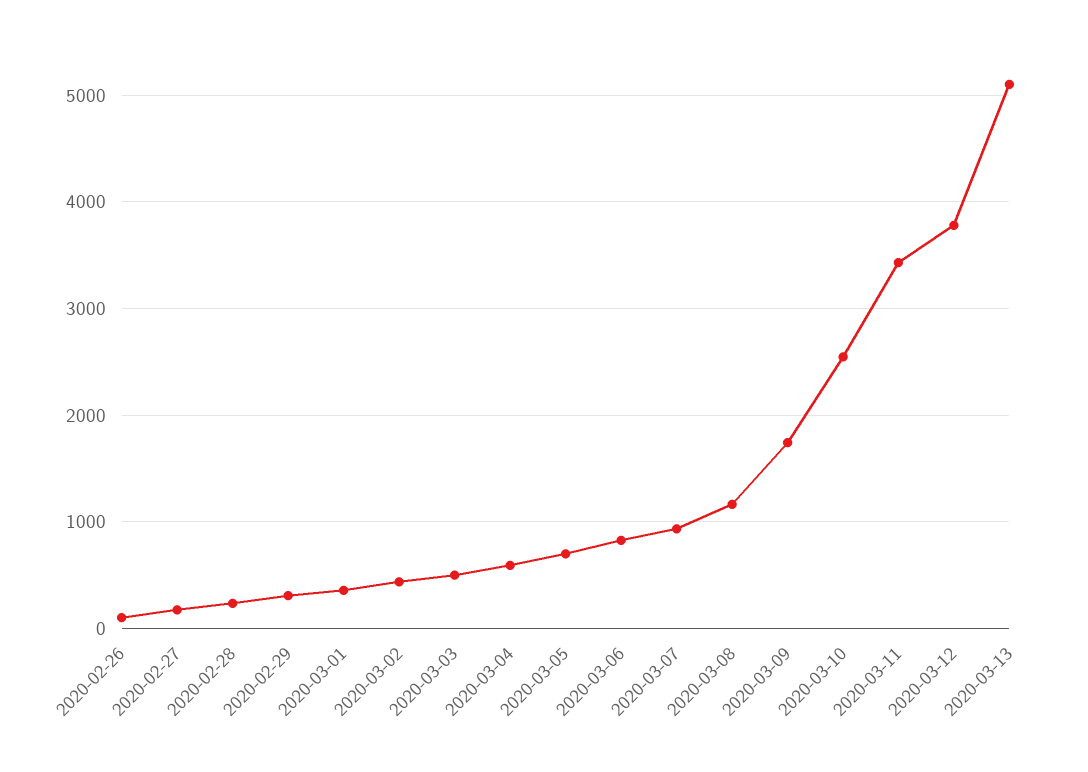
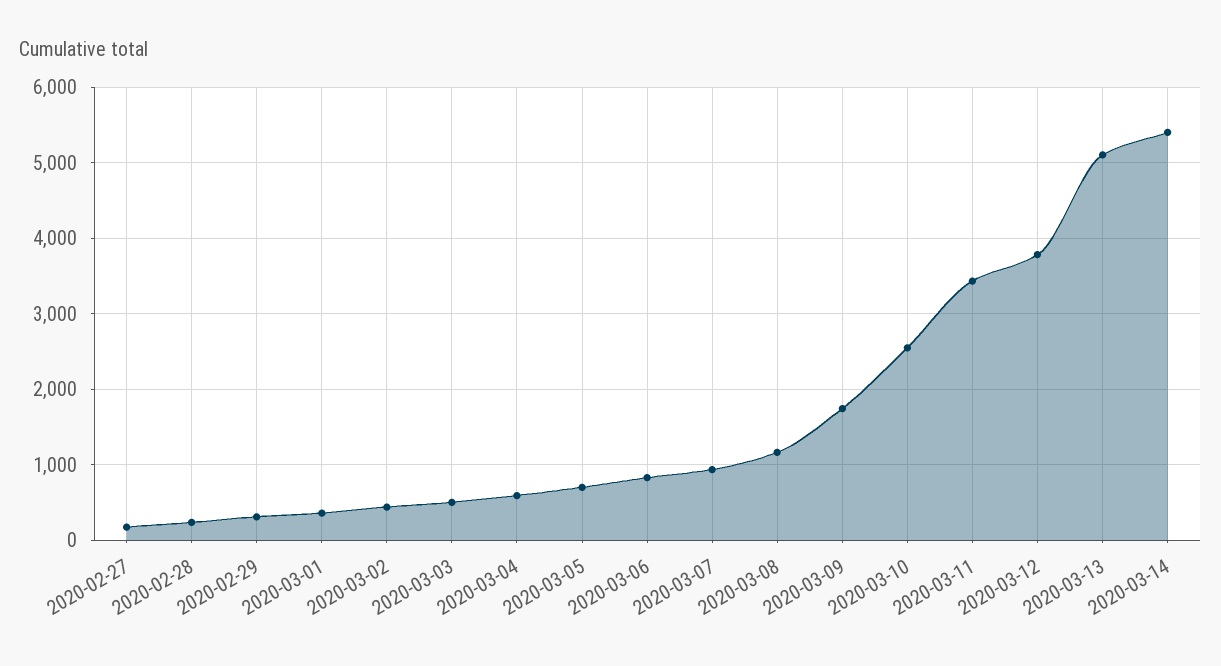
2020-02-26: 100 -> none
2020-03-14: none -> 5400

